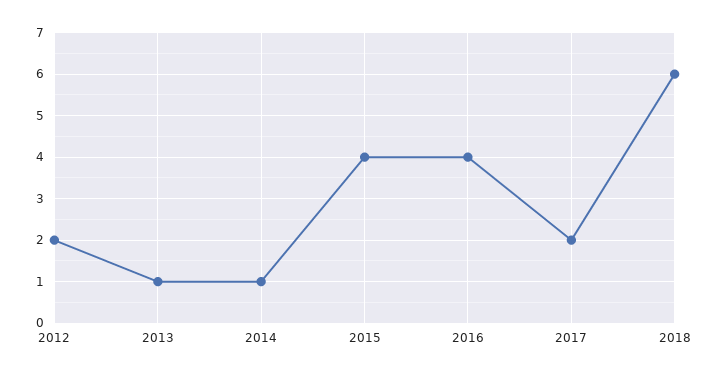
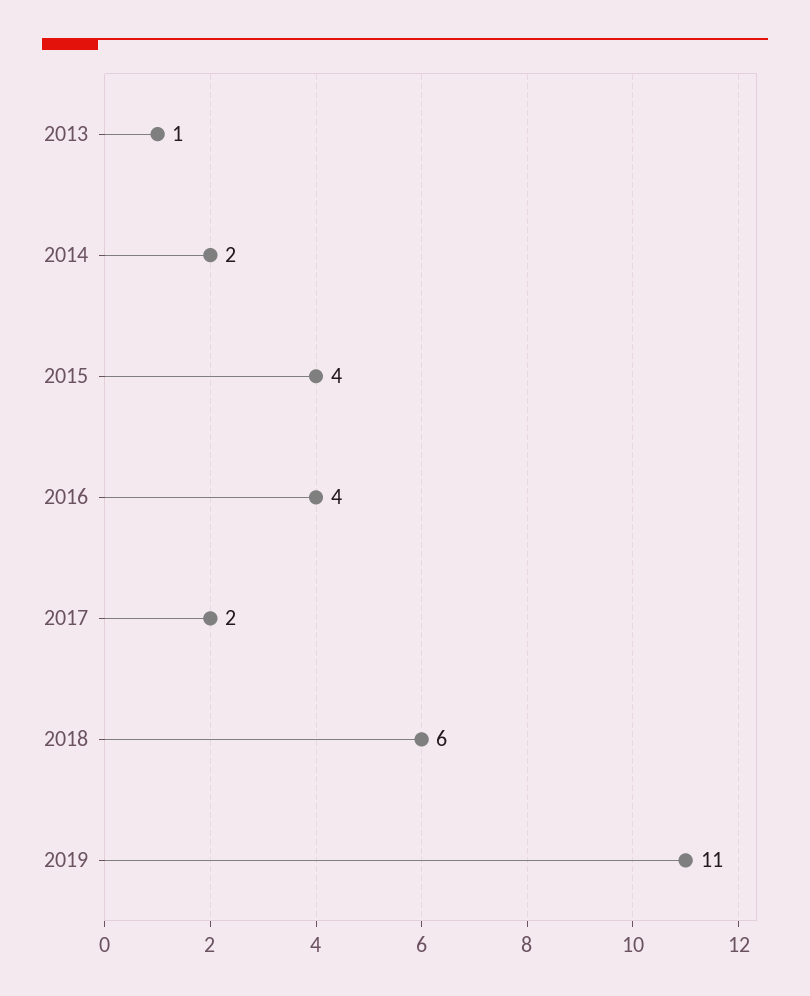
2012: 2 -> none
2014: 1 -> 2
2019: none -> 11

